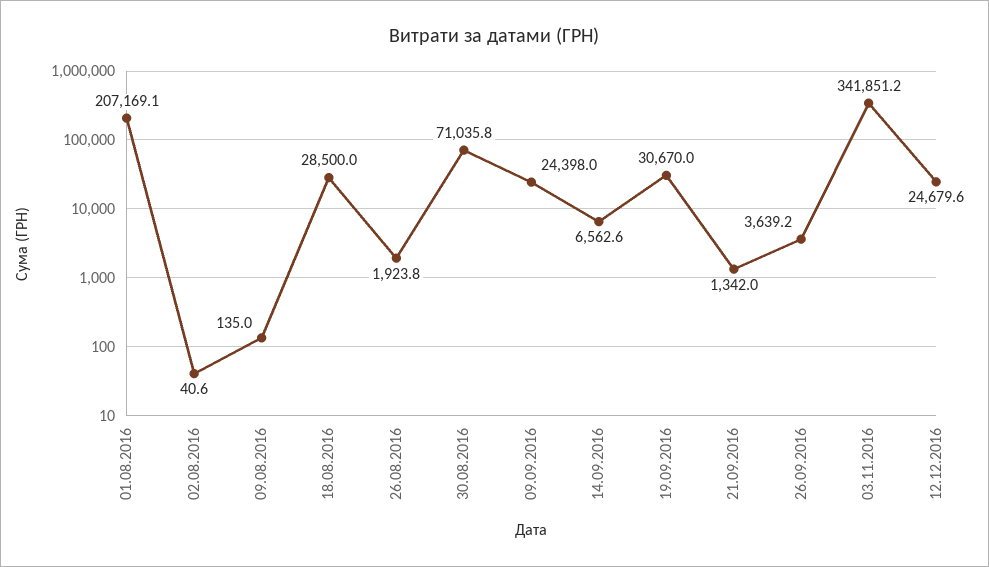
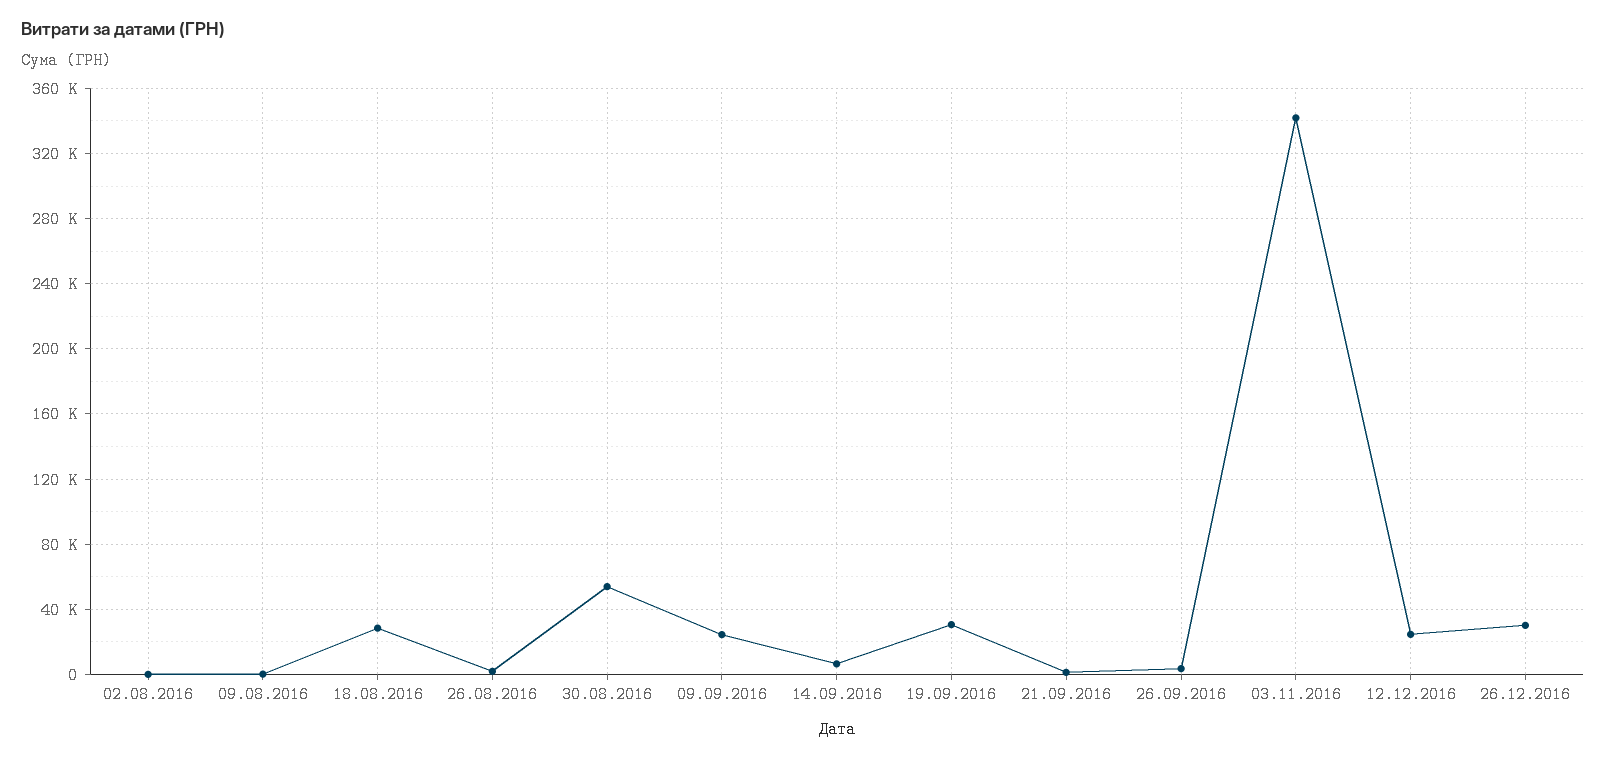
01.08.2016: 207169.1 -> none
30.08.2016: 71035.8 -> 55000
26.12.2016: none -> 30000

